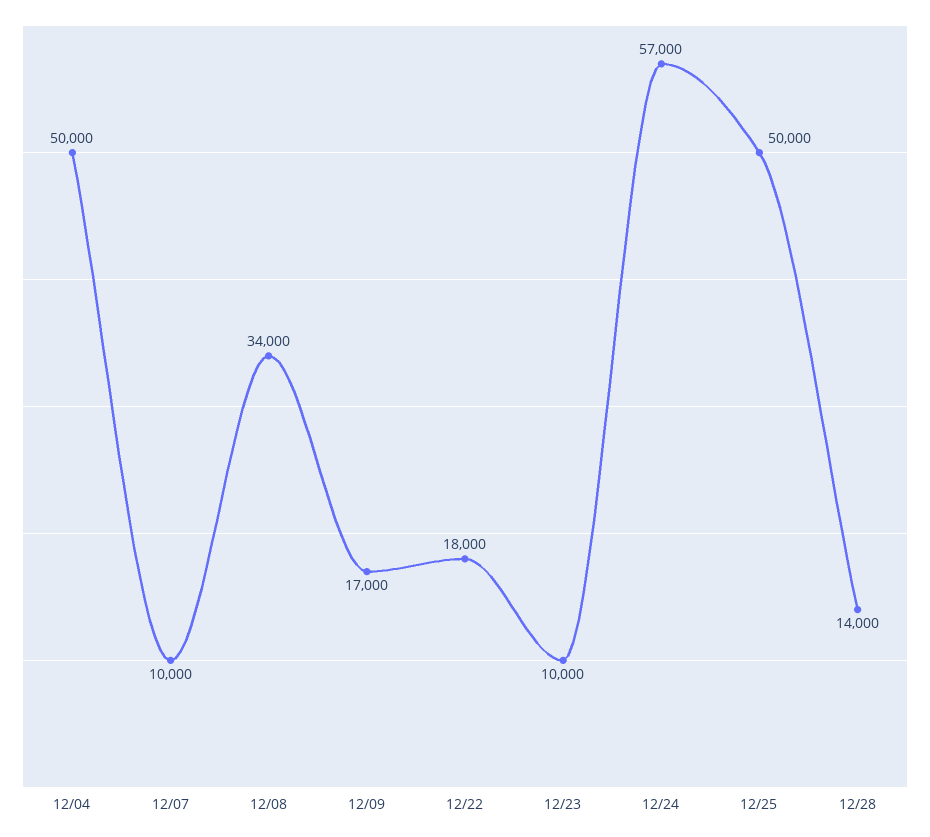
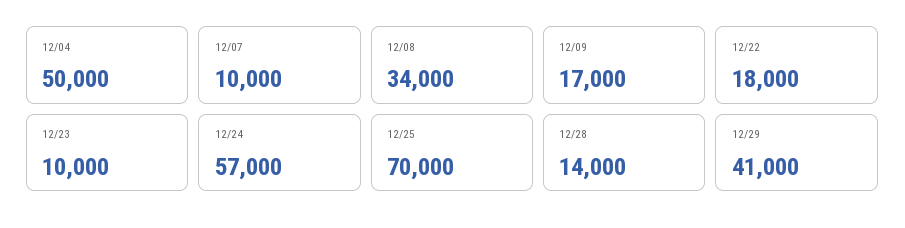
12/25: 50000 -> 70000
12/29: none -> 41000

